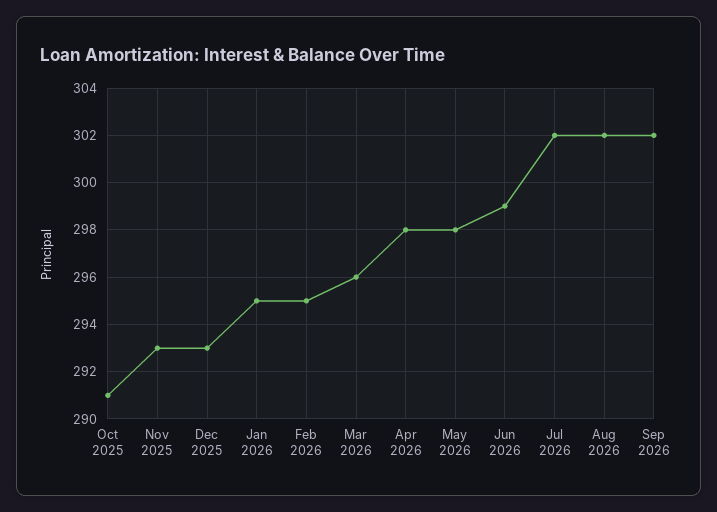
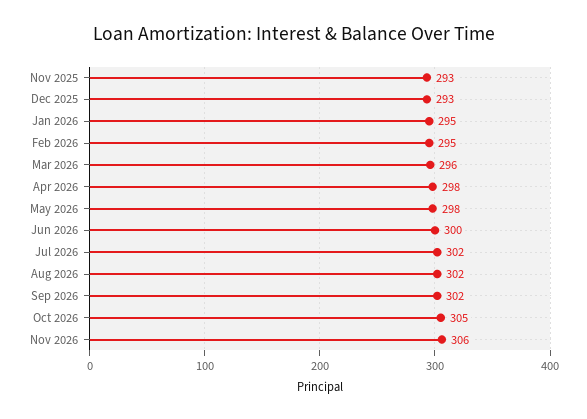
Oct 2025: 291 -> none
Jun 2026: 299 -> 300
Oct 2026: none -> 305
Nov 2026: none -> 306

